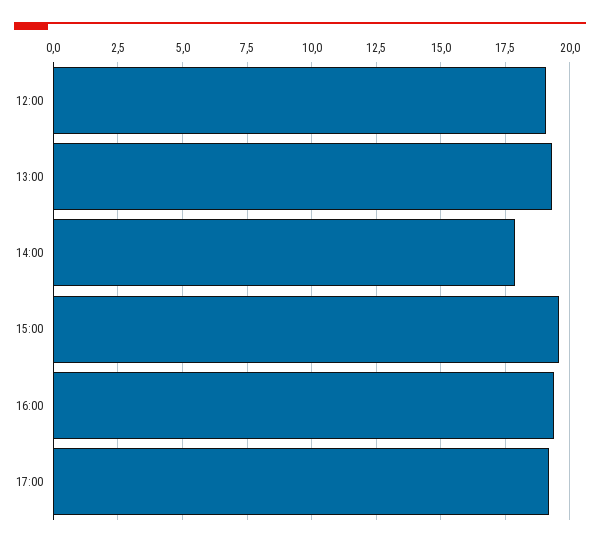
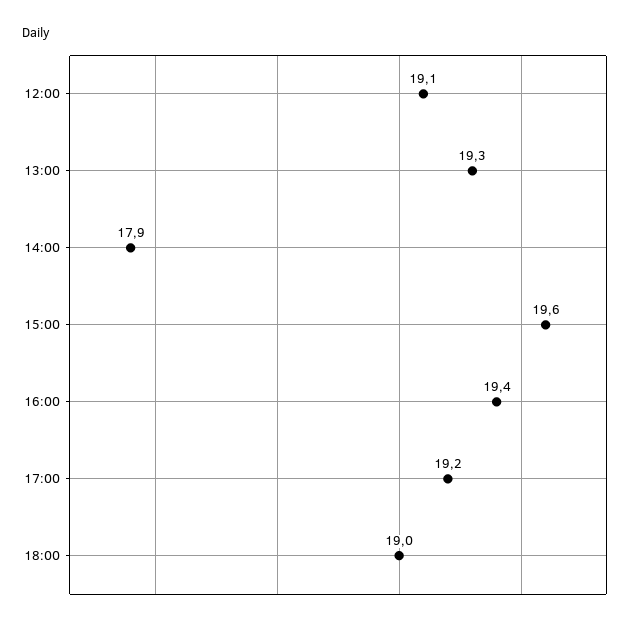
18:00: none -> 19

